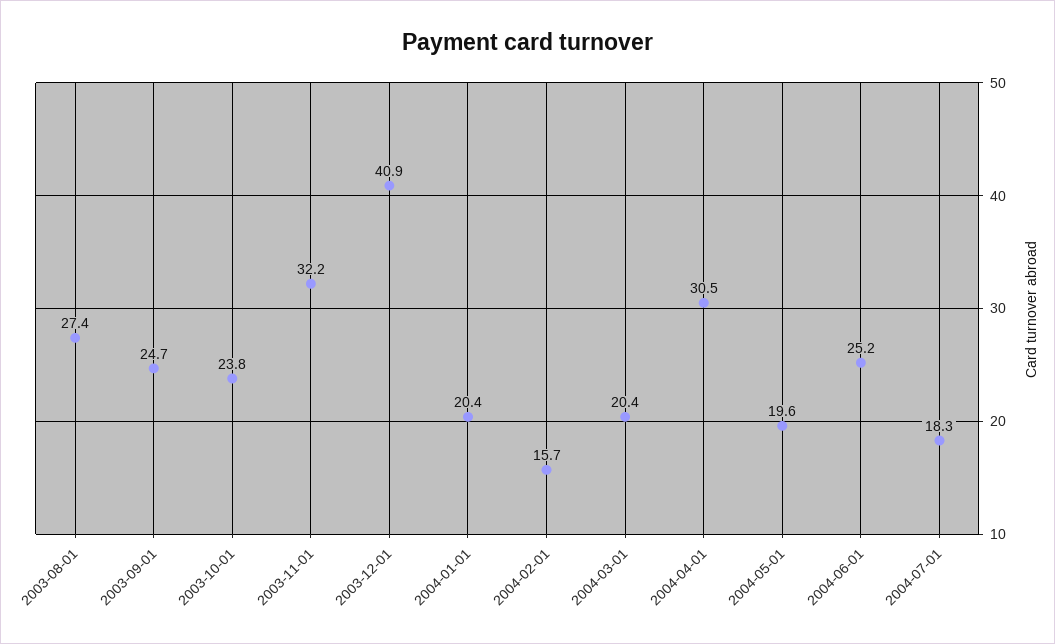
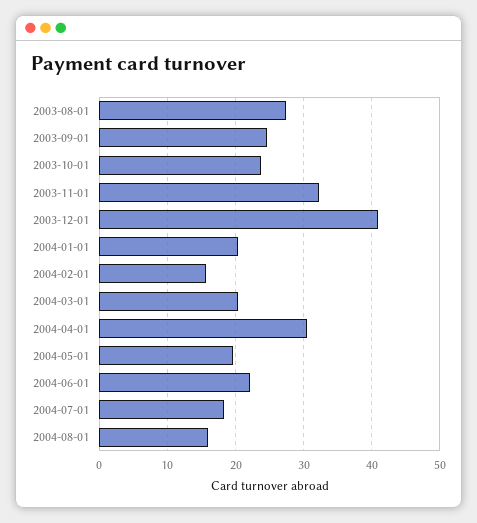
2004-06-01: 25.2 -> 22
2004-08-01: none -> 16

